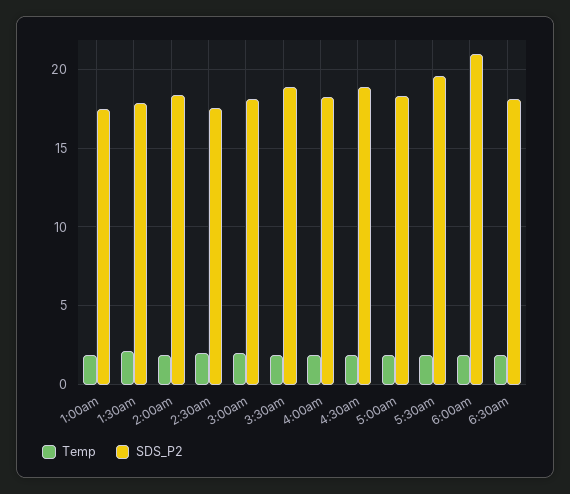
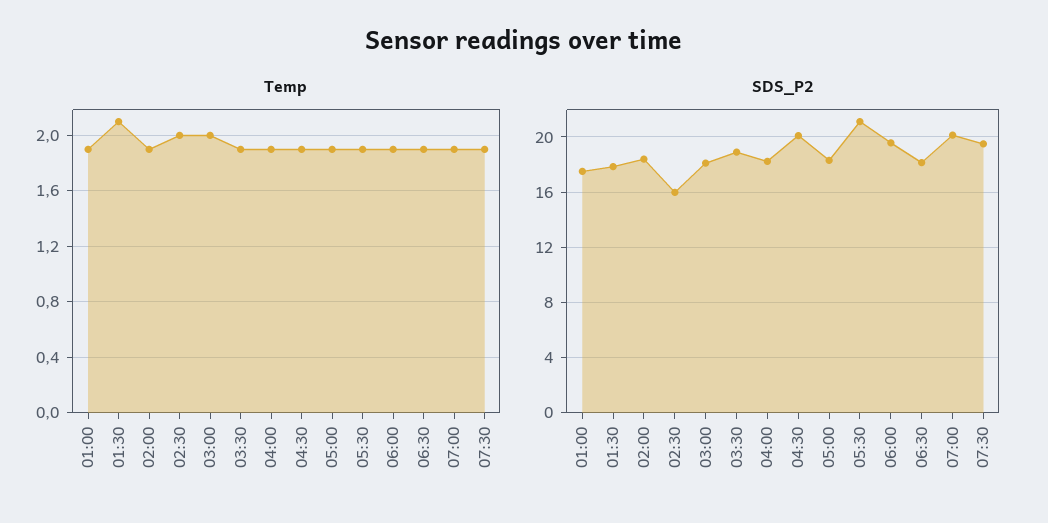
SDS_P2, 2:30am: 17.5 -> 16
SDS_P2, 4:30am: 19 -> 20
SDS_P2, 5:30am: 19.5 -> 21
SDS_P2, 6:00am: 21 -> 19.5
Temp, 07:00: none -> 1.9
Temp, 07:30: none -> 1.9
SDS_P2, 07:00: none -> 20
SDS_P2, 07:30: none -> 19.5

